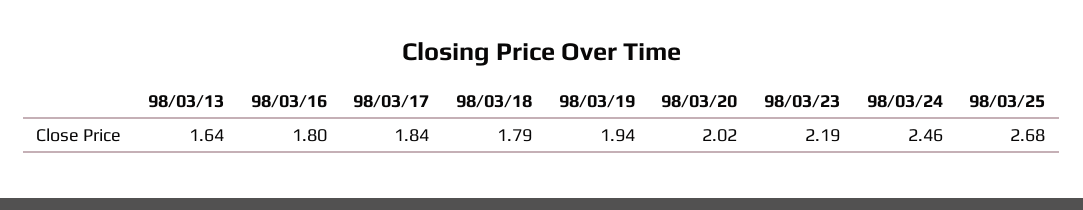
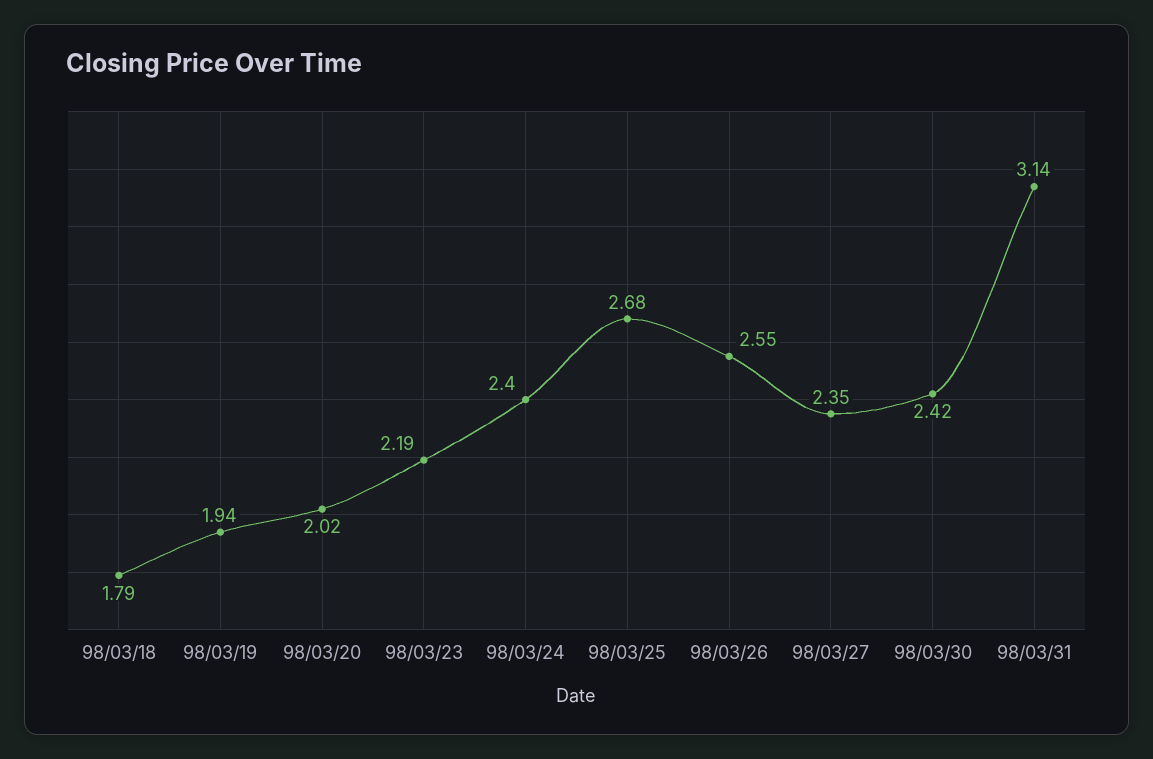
98/03/13: 1.64 -> none
98/03/16: 1.8 -> none
98/03/17: 1.84 -> none
98/03/24: 2.46 -> 2.4
98/03/26: none -> 2.55
98/03/27: none -> 2.35
98/03/30: none -> 2.42
98/03/31: none -> 3.14

